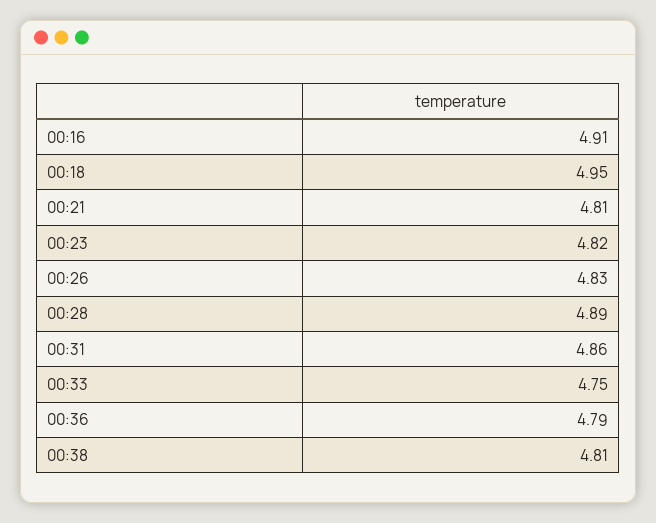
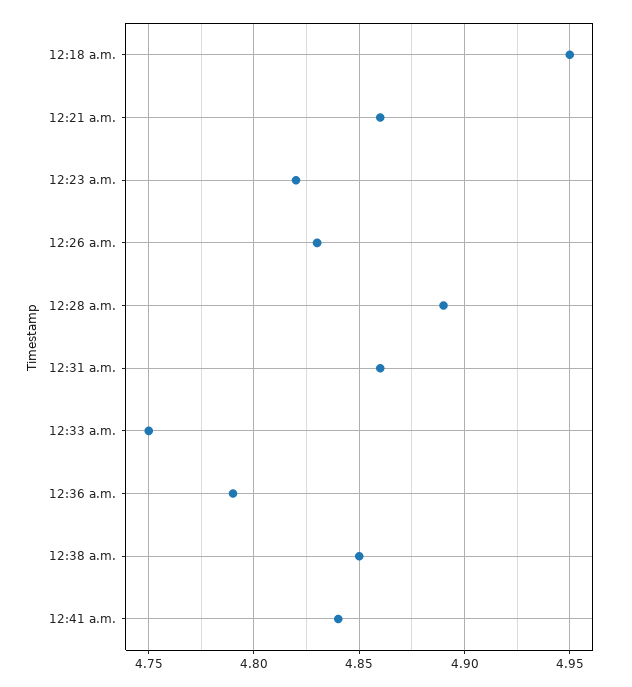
00:16: 4.91 -> none
00:21: 4.81 -> 4.86
00:38: 4.81 -> 4.85
12:41 a.m.: none -> 4.84

